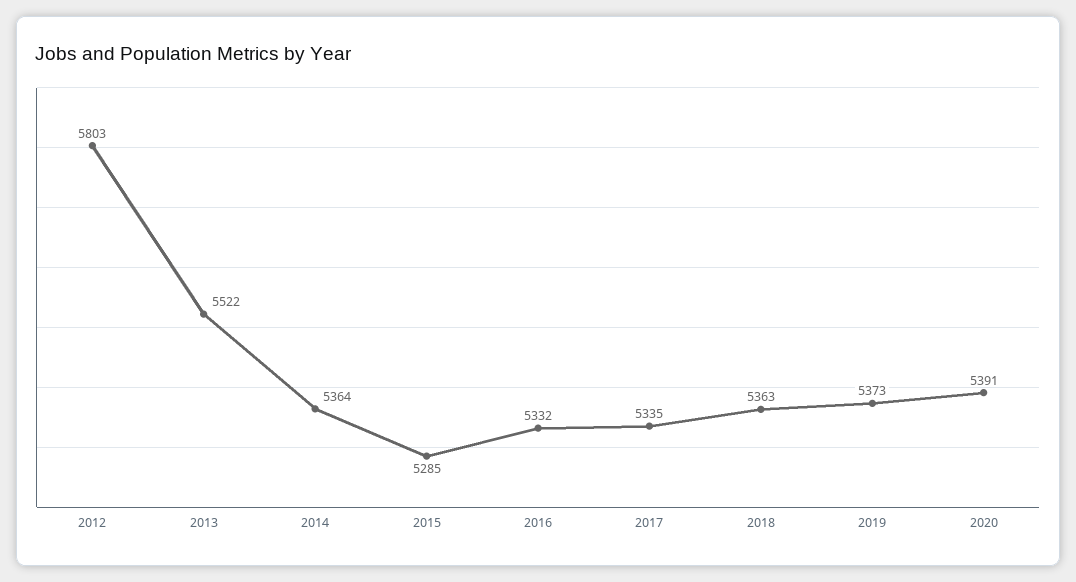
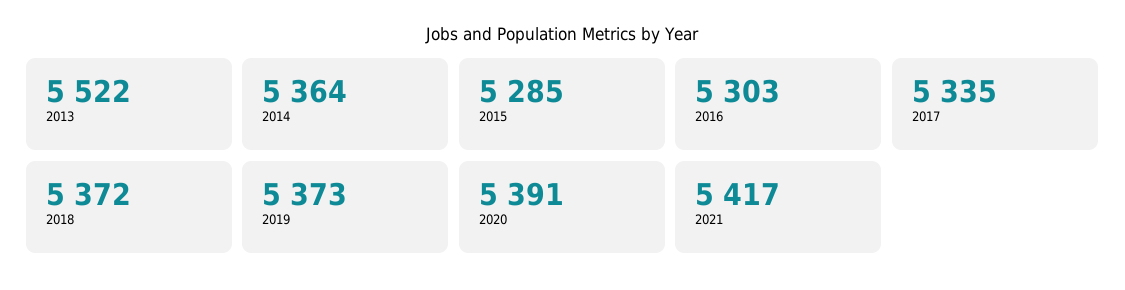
2012: 5803 -> none
2016: 5332 -> 5303
2018: 5363 -> 5372
2021: none -> 5417

